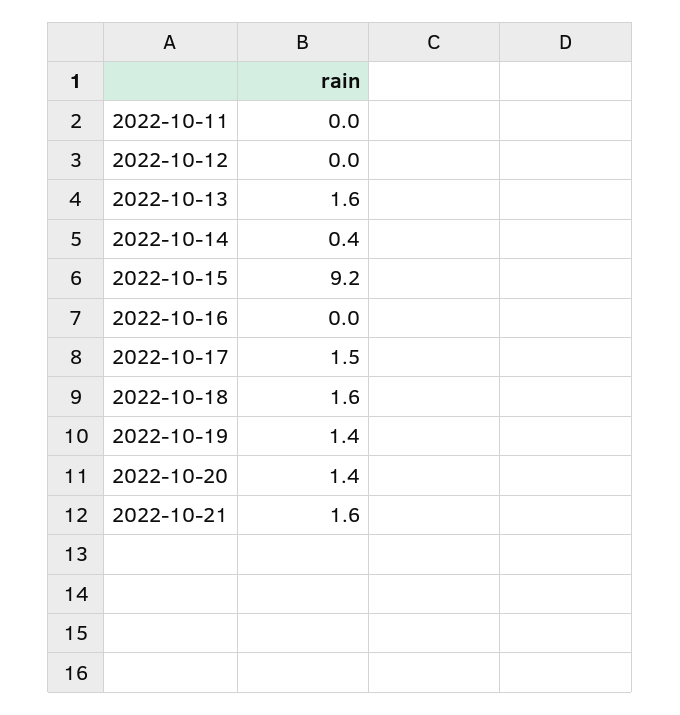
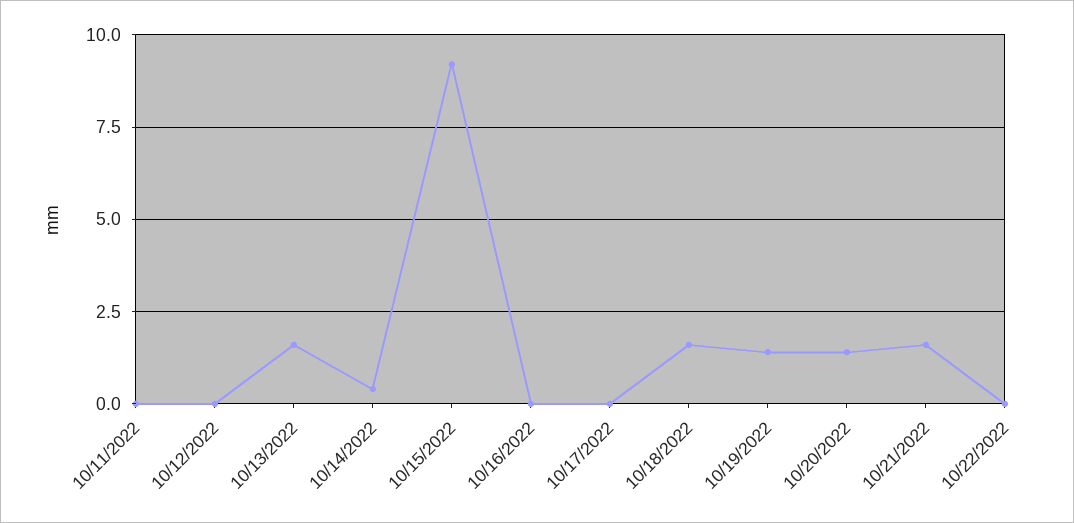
2022-10-17: 1.5 -> 0
10/22/2022: none -> 0

